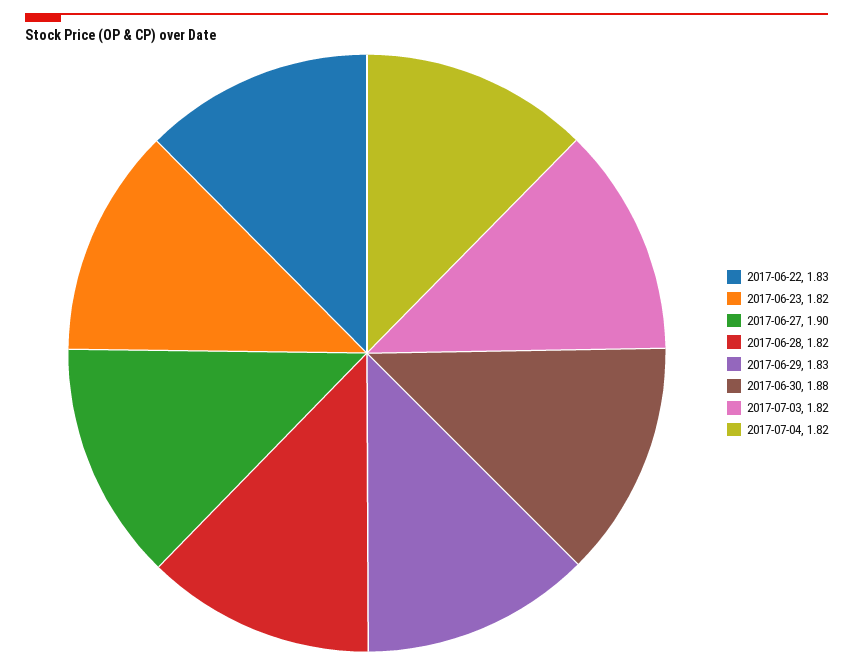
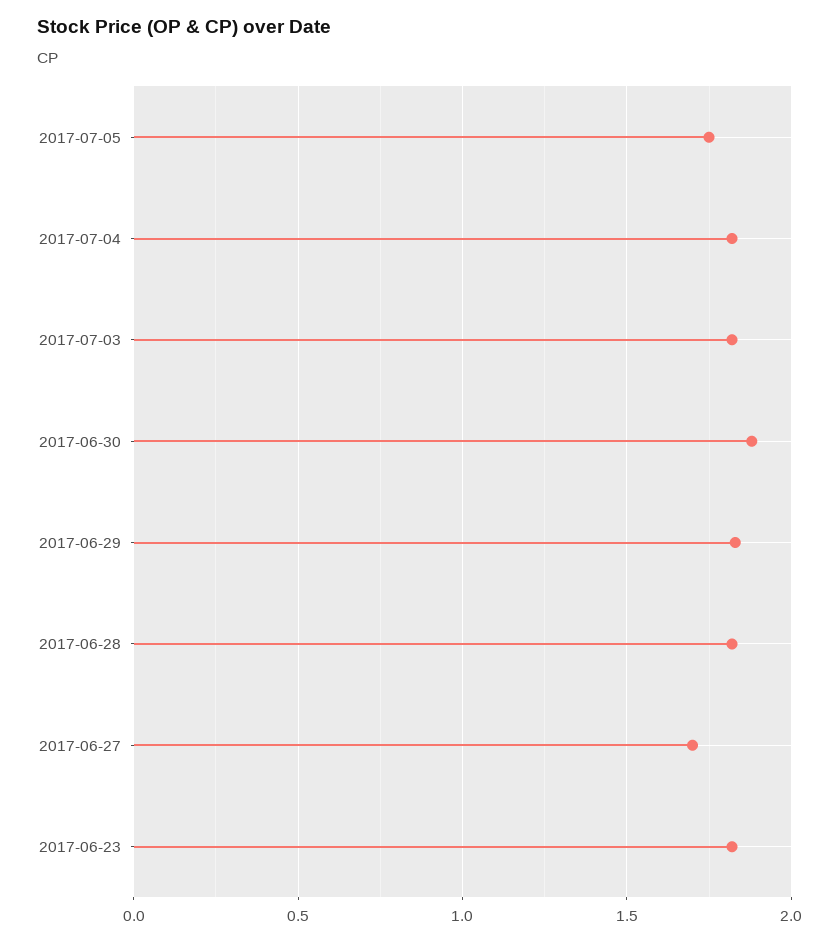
2017-06-22: 1.83 -> none
2017-06-27: 1.9 -> 1.7
2017-07-05: none -> 1.75

